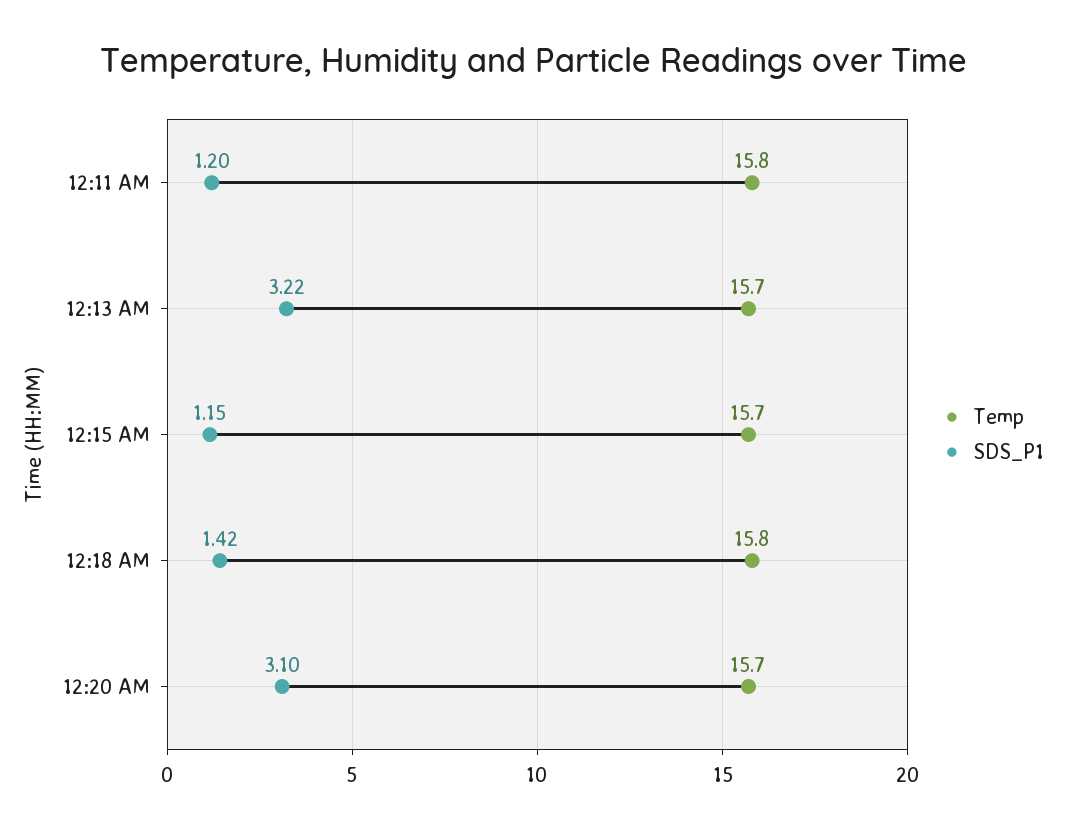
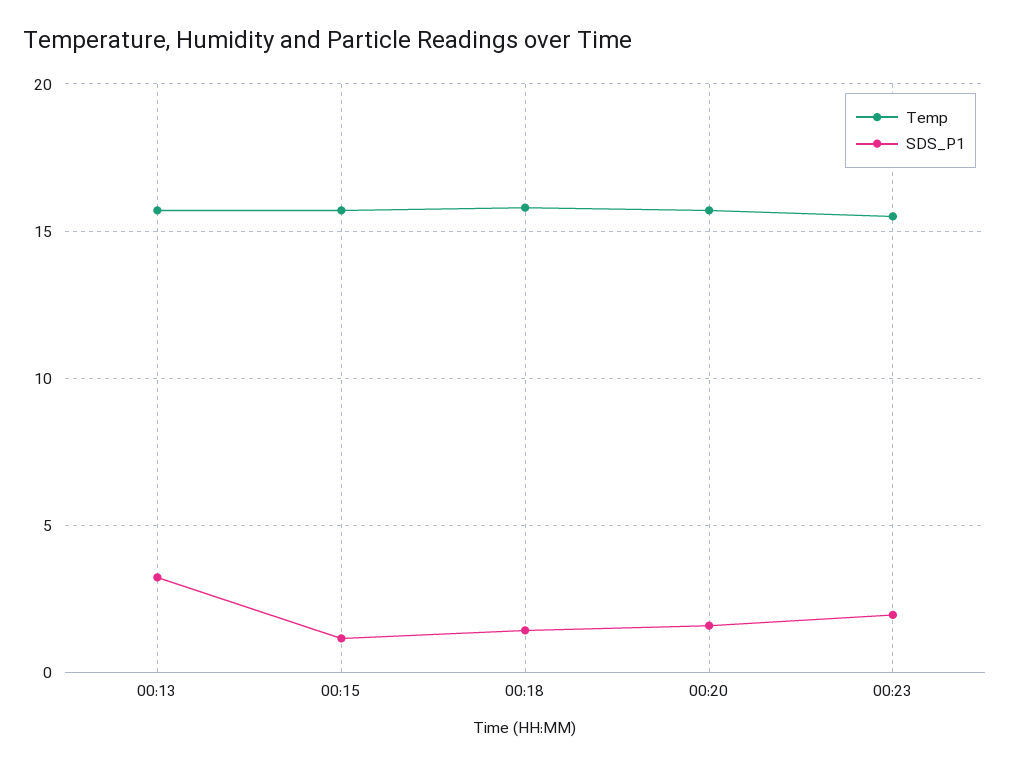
Temp, 12:11 AM: 15.8 -> none
SDS_P1, 12:11 AM: 1.2 -> none
SDS_P1, 12:20 AM: 3.1 -> 1.5
Temp, 00:23: none -> 15.5
SDS_P1, 00:23: none -> 2

